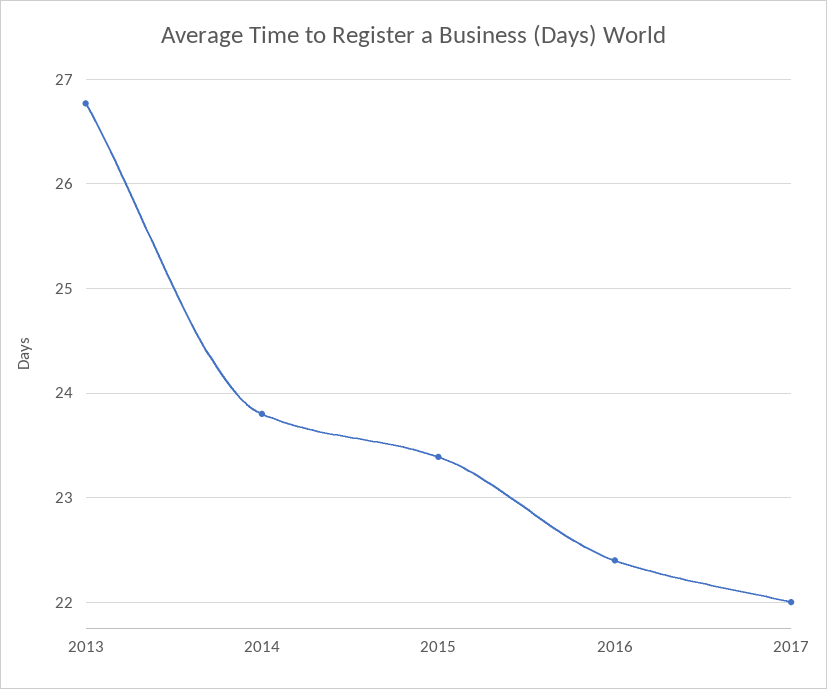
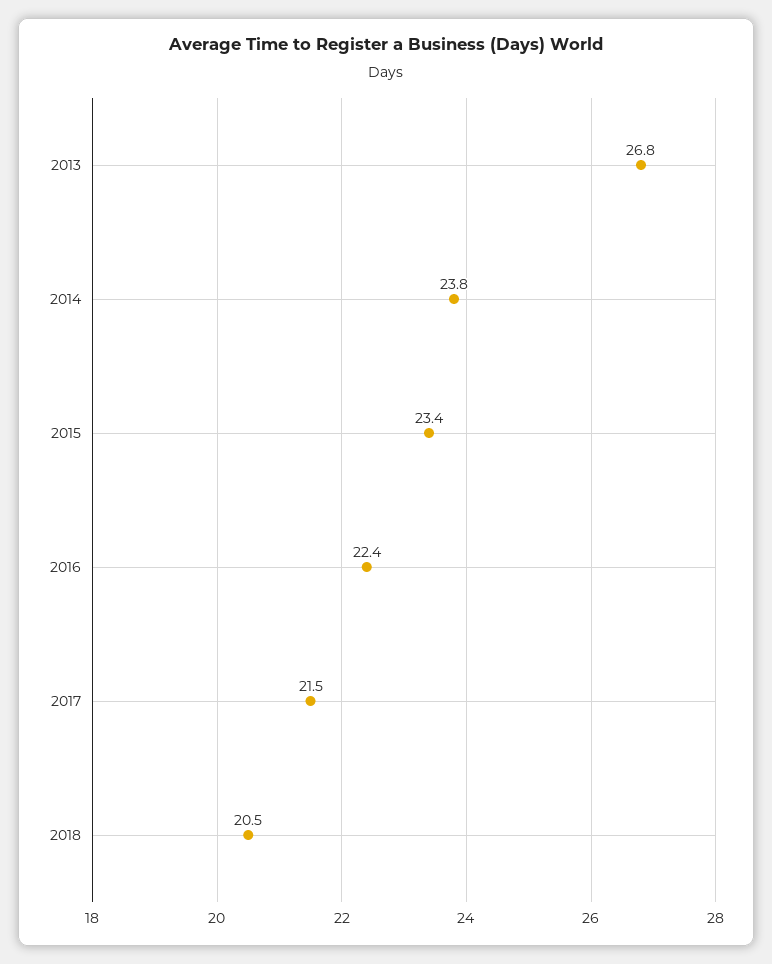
2017: 22 -> 21.5
2018: none -> 20.5

